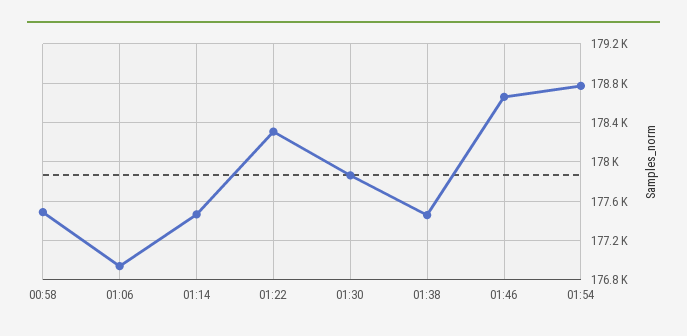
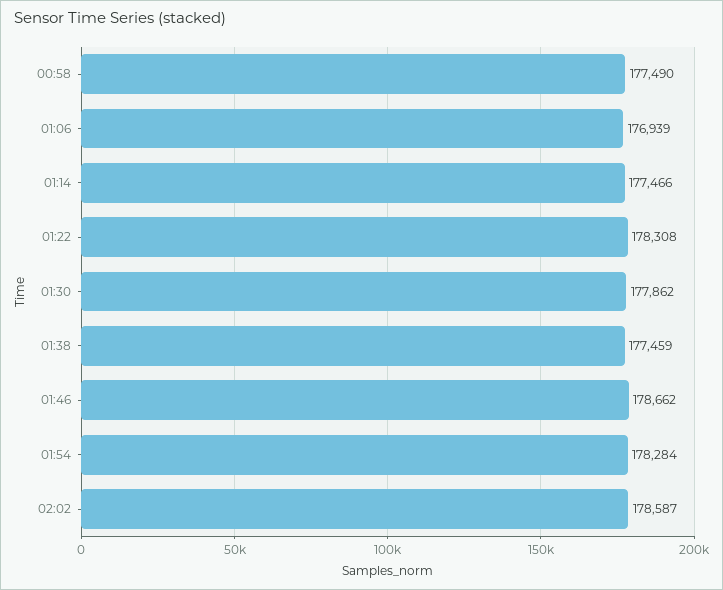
01:54: 178800 -> 178284
02:02: none -> 178587

